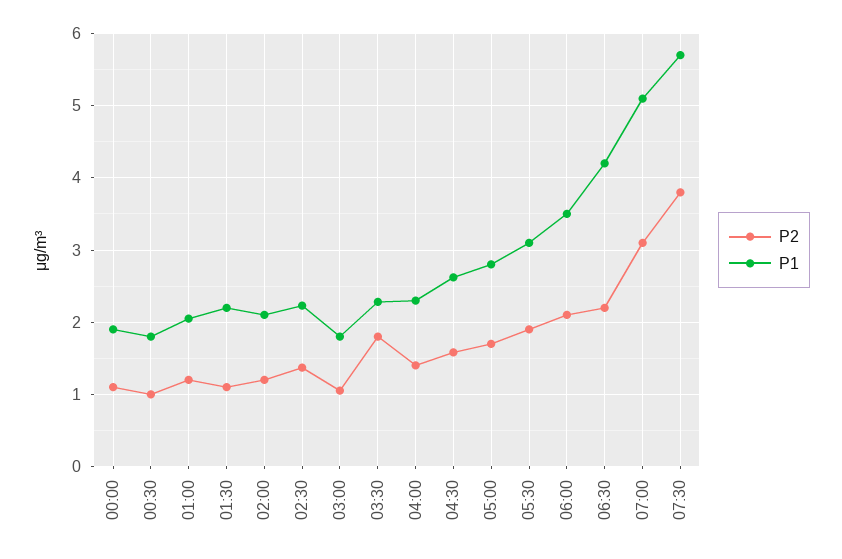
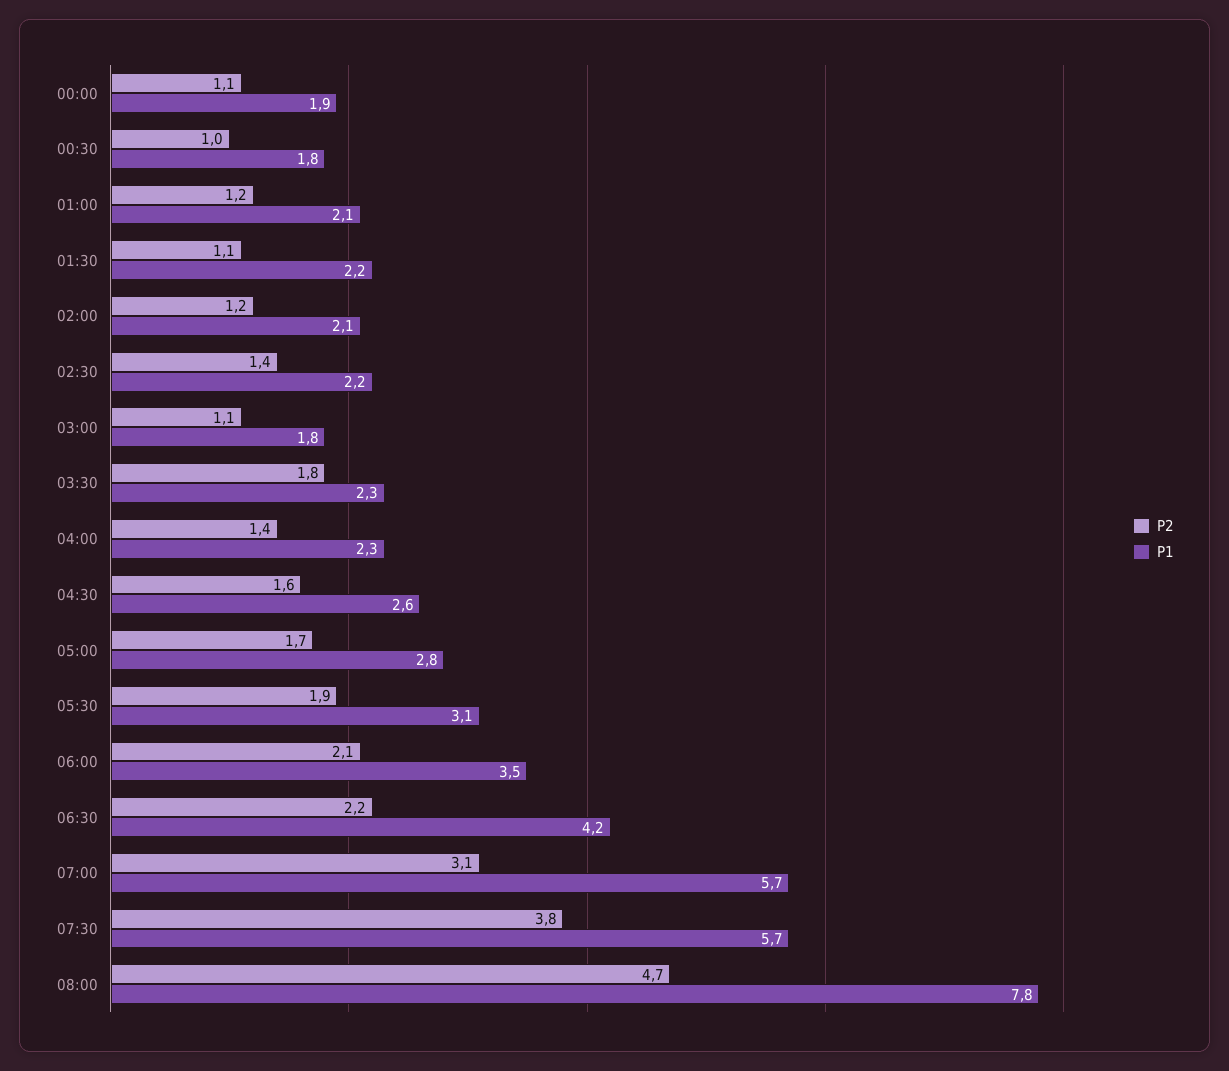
P1, 07:00: 5.1 -> 5.7
P2, 08:00: none -> 4.7
P1, 08:00: none -> 7.8

